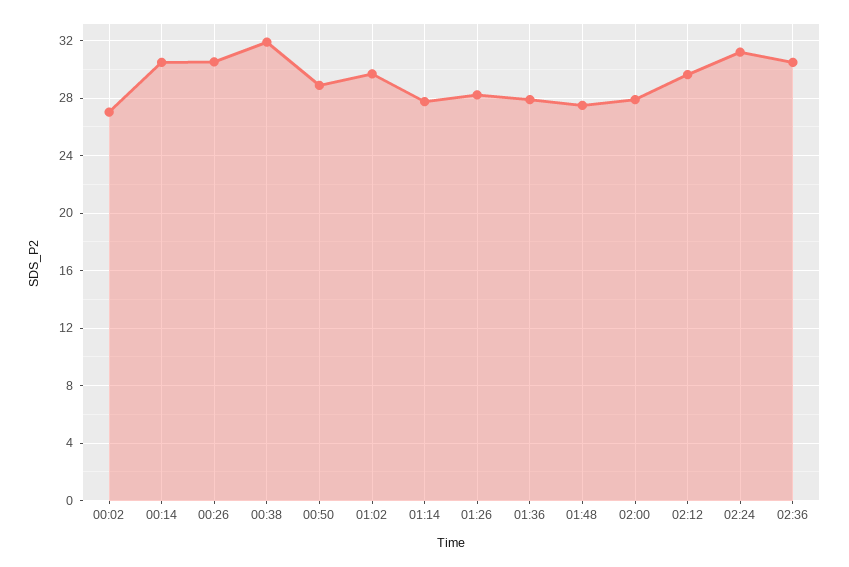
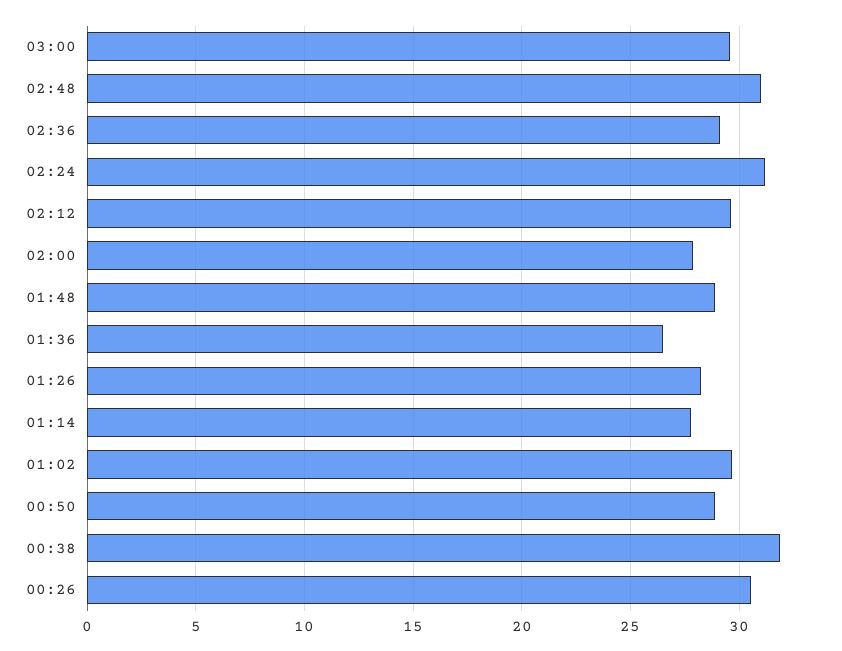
00:02: 27 -> none
00:14: 30.5 -> none
01:36: 28 -> 26.5
01:48: 27.5 -> 29
02:36: 30.5 -> 29
03:00: none -> 29.5
02:48: none -> 31

